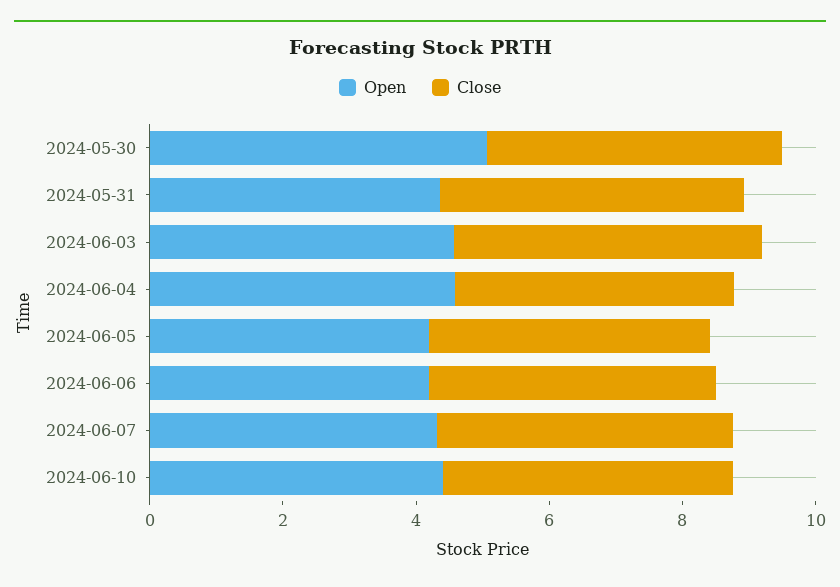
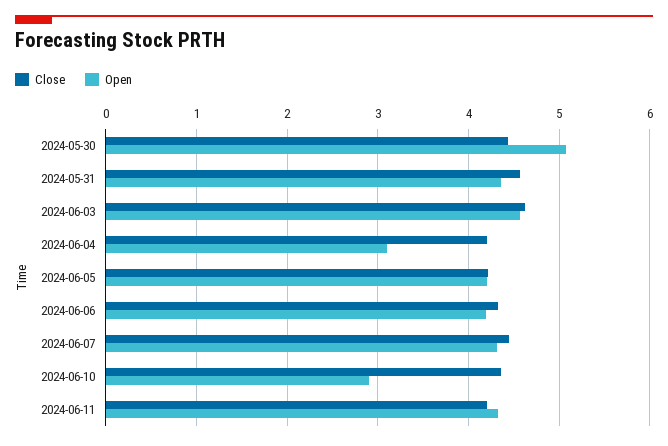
Open, 2024-06-04: 4.5 -> 3.1
Open, 2024-06-10: 4.5 -> 2.9
Close, 2024-06-11: none -> 4.2
Open, 2024-06-11: none -> 4.3

